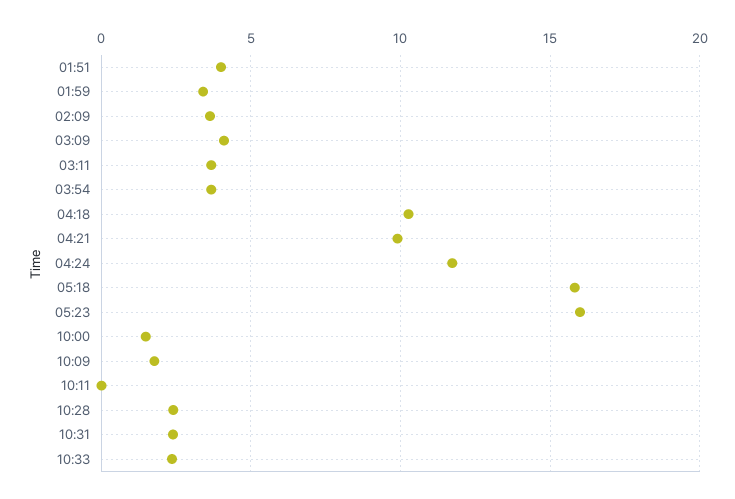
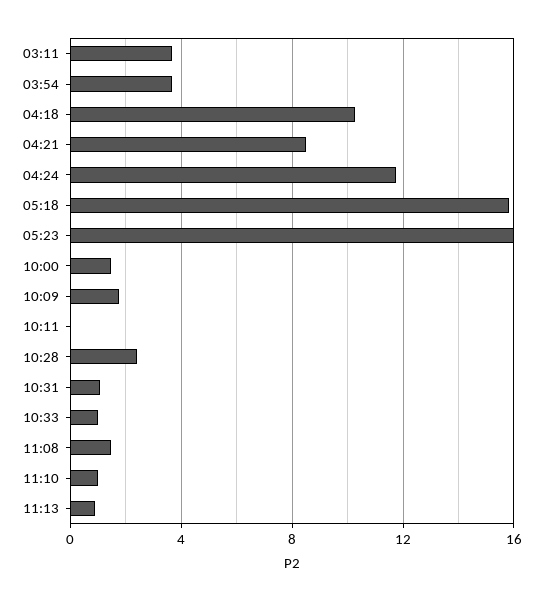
01:51: 4 -> none
01:59: 3.5 -> none
02:09: 3.5 -> none
03:09: 4 -> none
04:21: 10 -> 8.5
10:31: 2.5 -> 1
10:33: 2.5 -> 1
11:08: none -> 1.5
11:10: none -> 1
11:13: none -> 1

